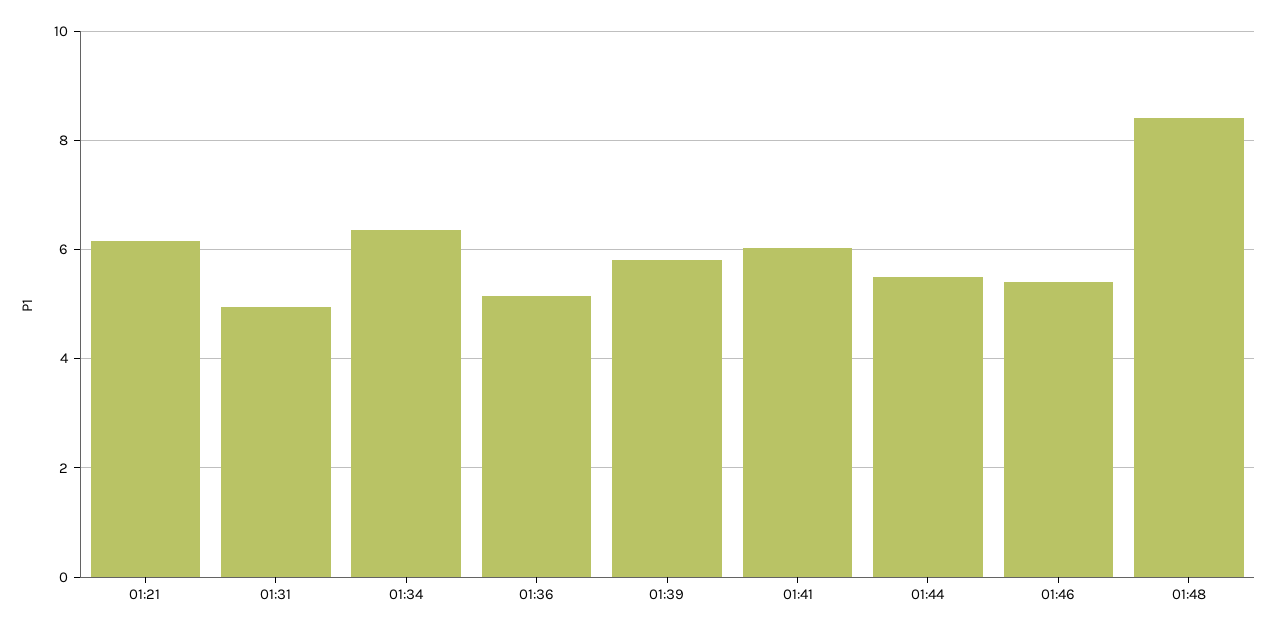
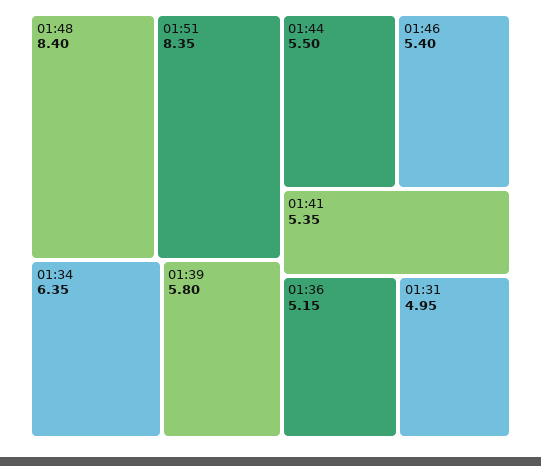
01:21: 6.2 -> none
01:41: 6 -> 5.35
01:51: none -> 8.35

